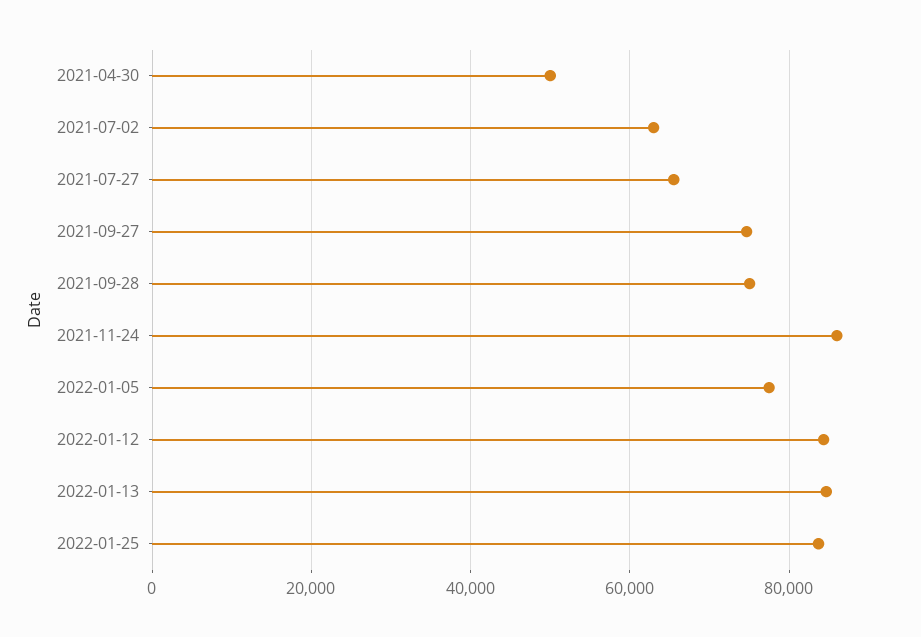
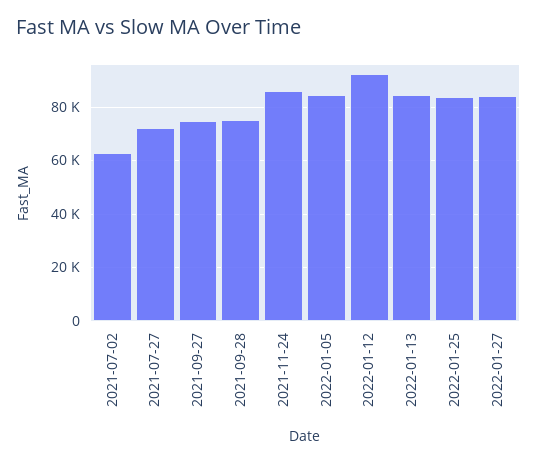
2021-04-30: 50000 -> none
2021-07-27: 66000 -> 72500
2022-01-05: 78000 -> 85000
2022-01-12: 84000 -> 92500
2022-01-27: none -> 85000

